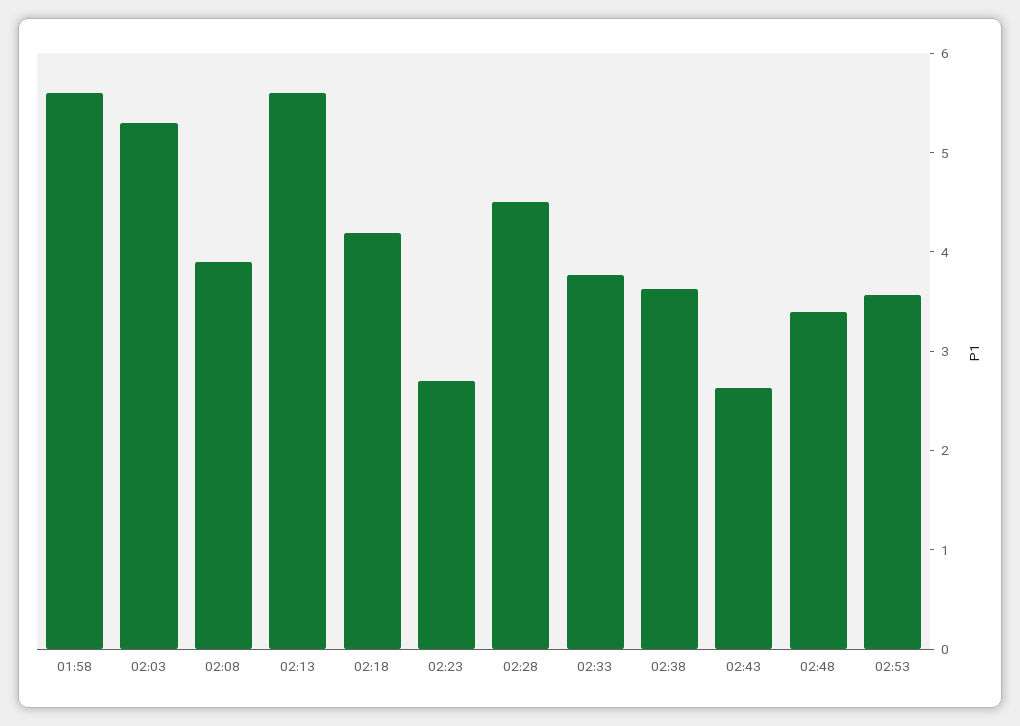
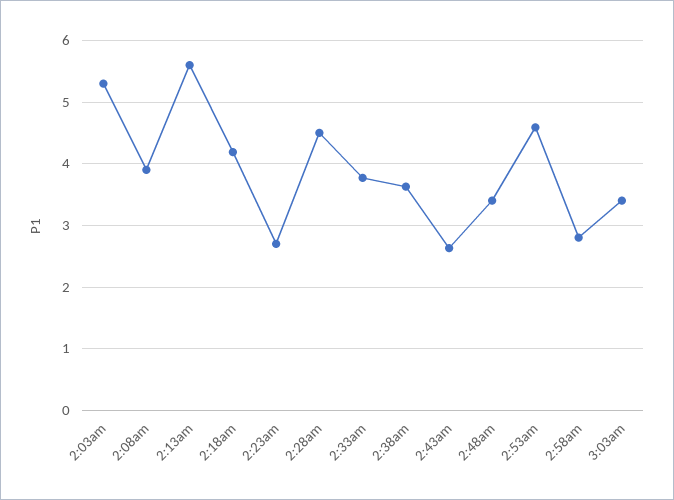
01:58: 5.6 -> none
02:53: 3.6 -> 4.6
2:58am: none -> 2.8
3:03am: none -> 3.4

